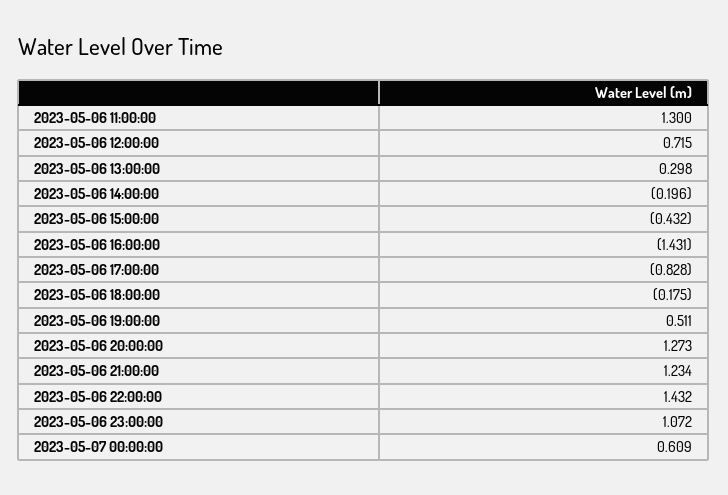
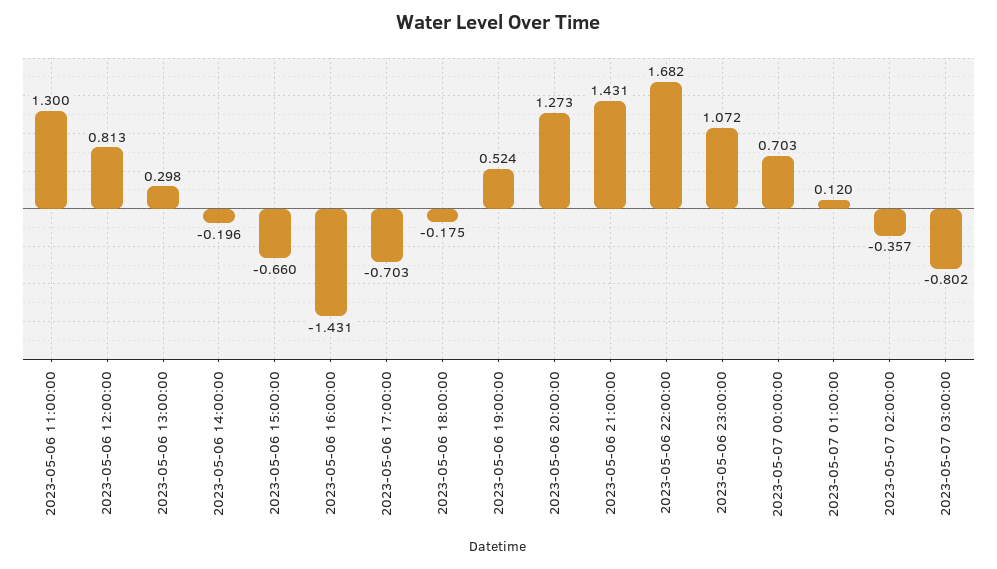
2023-05-06 12:00:00: 0.715 -> 0.813
2023-05-06 15:00:00: -0.432 -> -0.66
2023-05-06 17:00:00: -0.828 -> -0.703
2023-05-06 19:00:00: 0.511 -> 0.524
2023-05-06 21:00:00: 1.234 -> 1.431
2023-05-06 22:00:00: 1.432 -> 1.682
2023-05-07 00:00:00: 0.609 -> 0.703
2023-05-07 01:00:00: none -> 0.12
2023-05-07 02:00:00: none -> -0.357
2023-05-07 03:00:00: none -> -0.802

